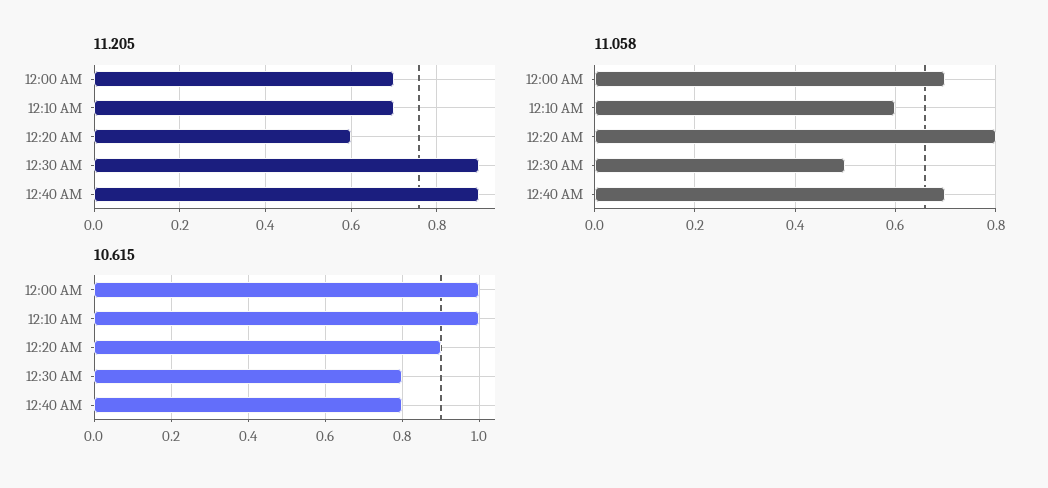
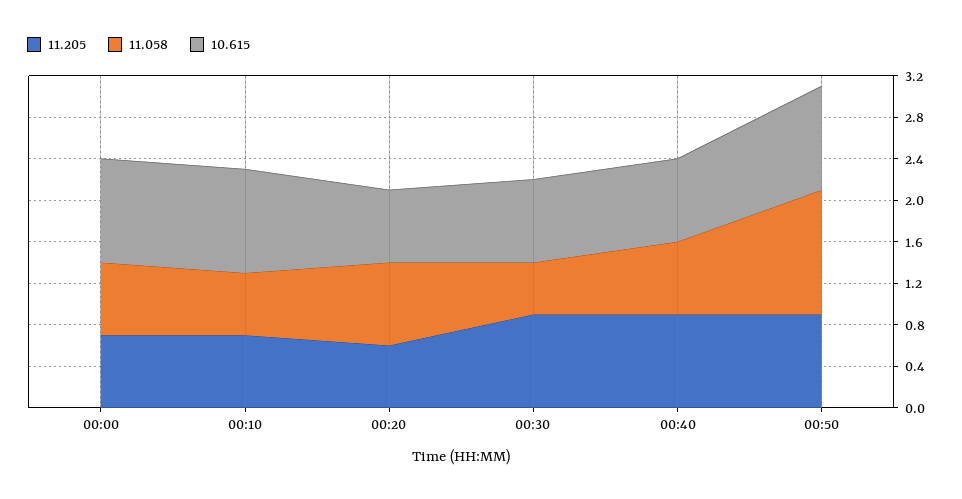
10.615, 12:20 AM: 0.9 -> 0.7
11.205, 00:50: none -> 0.9
11.058, 00:50: none -> 1.2
10.615, 00:50: none -> 1

